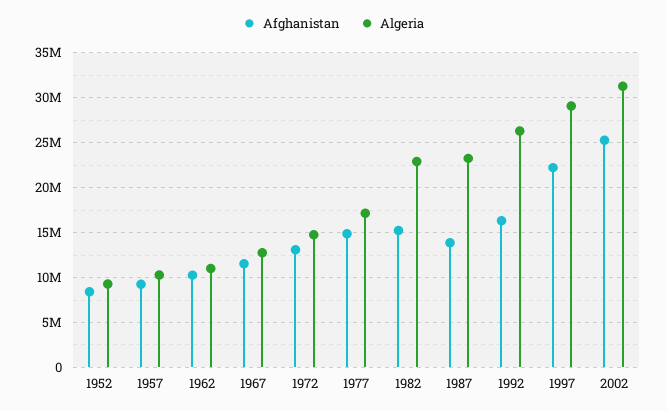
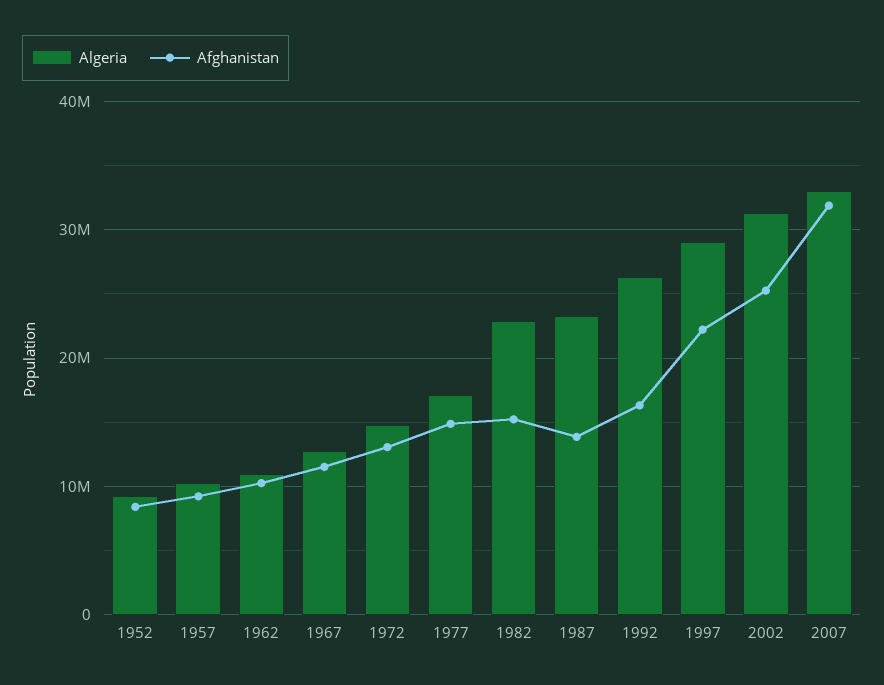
Algeria, 2007: none -> 33000000
Afghanistan, 2007: none -> 32000000

